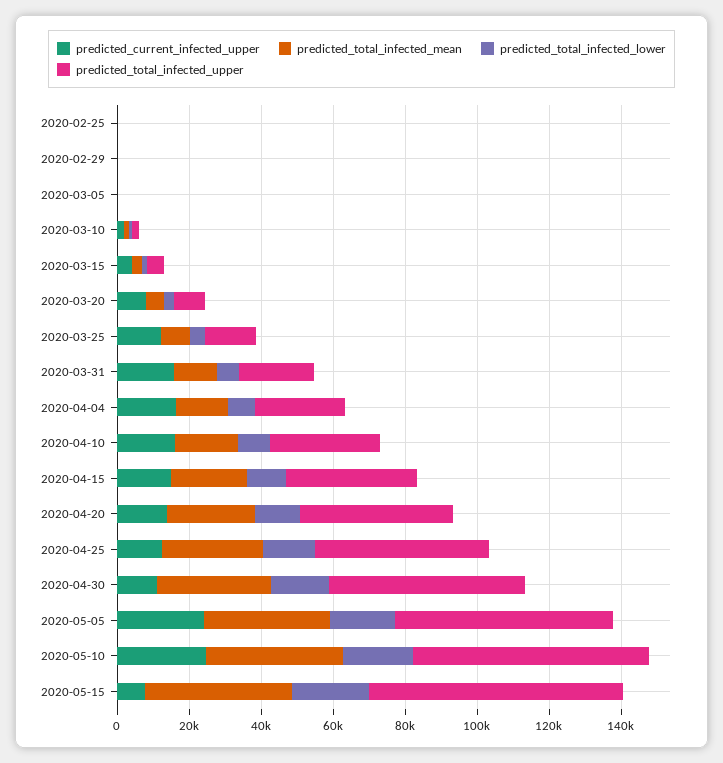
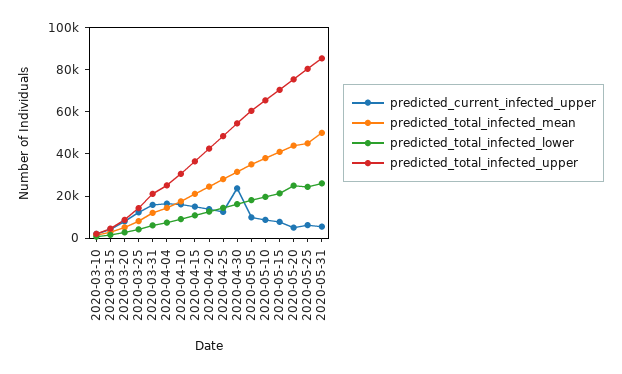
predicted_current_infected_upper, 2020-02-25: 0 -> none
predicted_total_infected_mean, 2020-02-25: 0 -> none
predicted_total_infected_lower, 2020-02-25: 0 -> none
predicted_total_infected_upper, 2020-02-25: 0 -> none
predicted_current_infected_upper, 2020-02-29: 0 -> none
predicted_total_infected_mean, 2020-02-29: 0 -> none
predicted_total_infected_lower, 2020-02-29: 0 -> none
predicted_total_infected_upper, 2020-02-29: 0 -> none
predicted_current_infected_upper, 2020-03-05: 0 -> none
predicted_total_infected_mean, 2020-03-05: 0 -> none
predicted_total_infected_lower, 2020-03-05: 0 -> none
predicted_total_infected_upper, 2020-03-05: 0 -> none
predicted_current_infected_upper, 2020-04-30: 10000 -> 25000
predicted_current_infected_upper, 2020-05-05: 25000 -> 10000
predicted_current_infected_upper, 2020-05-10: 25000 -> 10000
predicted_current_infected_upper, 2020-05-20: none -> 5000
predicted_total_infected_mean, 2020-05-20: none -> 45000
predicted_total_infected_lower, 2020-05-20: none -> 25000
predicted_total_infected_upper, 2020-05-20: none -> 75000
predicted_current_infected_upper, 2020-05-25: none -> 5000
predicted_total_infected_mean, 2020-05-25: none -> 45000
predicted_total_infected_lower, 2020-05-25: none -> 25000
predicted_total_infected_upper, 2020-05-25: none -> 80000
predicted_current_infected_upper, 2020-05-31: none -> 5000
predicted_total_infected_mean, 2020-05-31: none -> 50000
predicted_total_infected_lower, 2020-05-31: none -> 25000
predicted_total_infected_upper, 2020-05-31: none -> 85000

